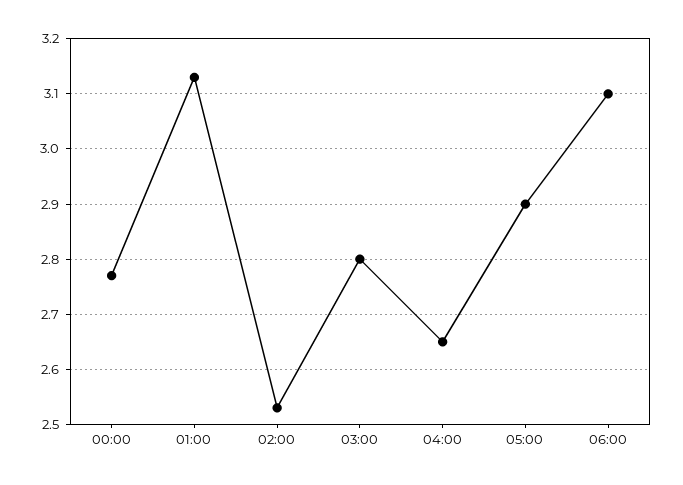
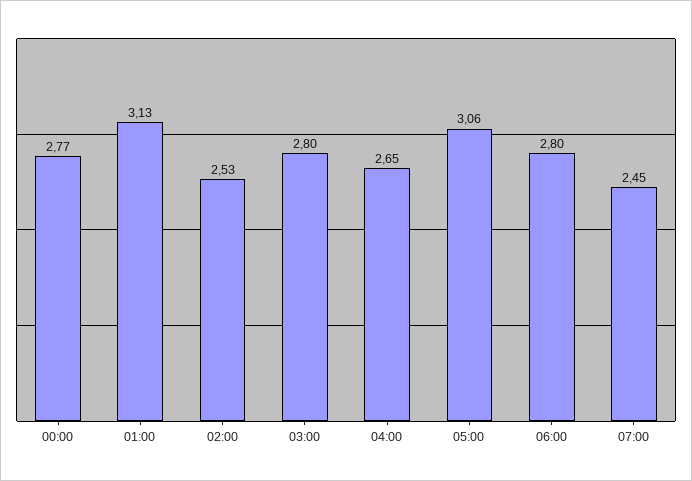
05:00: 2.9 -> 3.06
06:00: 3.1 -> 2.8
07:00: none -> 2.45

